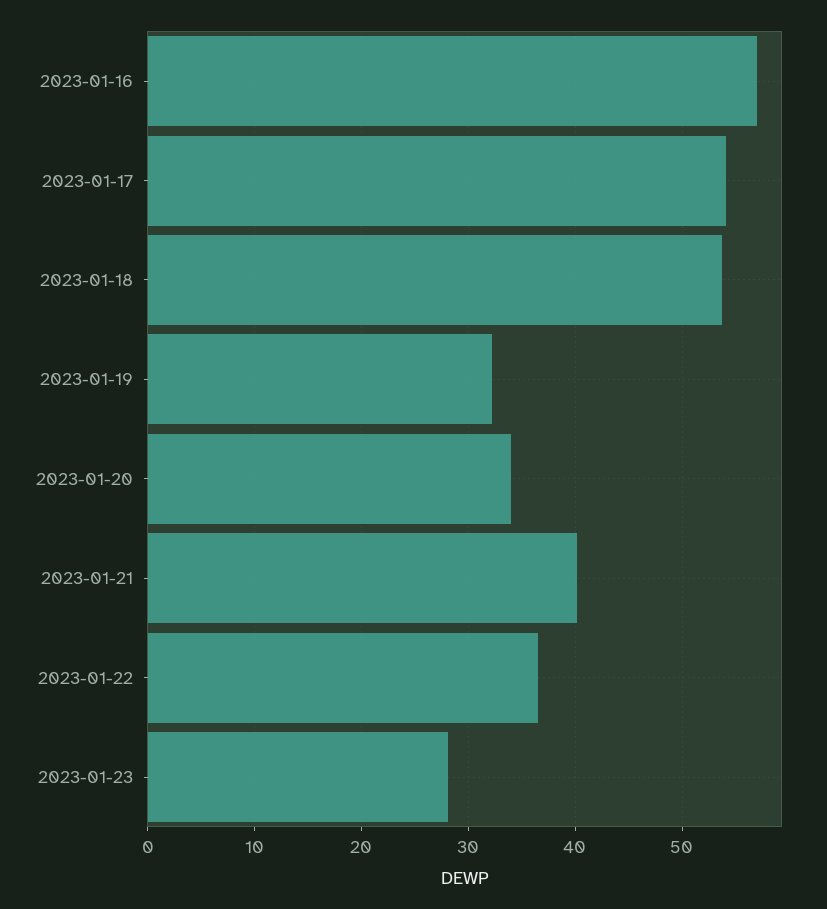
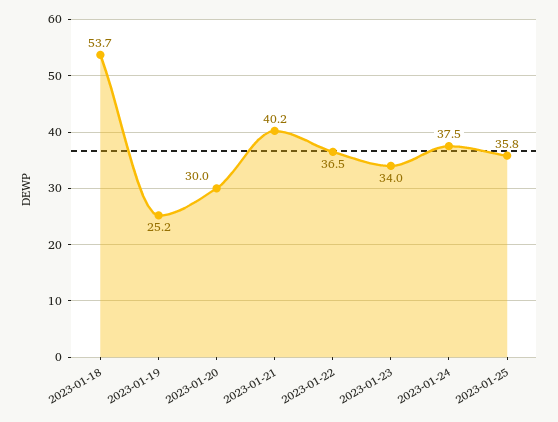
2023-01-16: 57 -> none
2023-01-17: 54 -> none
2023-01-19: 32 -> 25.2
2023-01-20: 34 -> 30
2023-01-23: 28 -> 34
2023-01-24: none -> 37.5
2023-01-25: none -> 35.8

